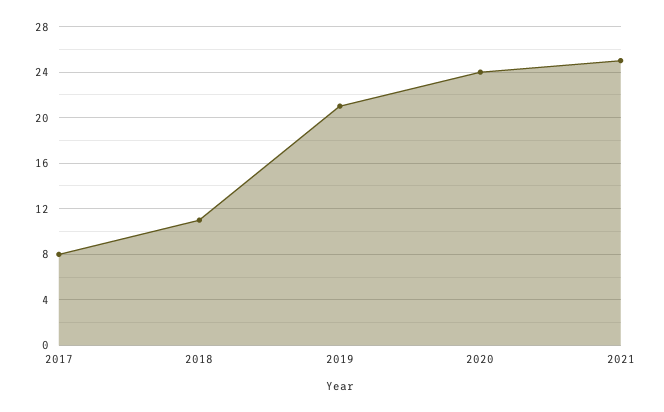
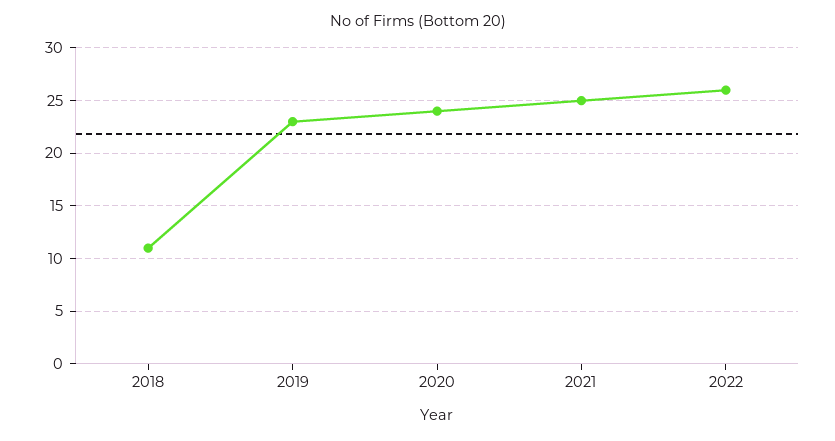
2017: 8 -> none
2019: 21 -> 23
2022: none -> 26

